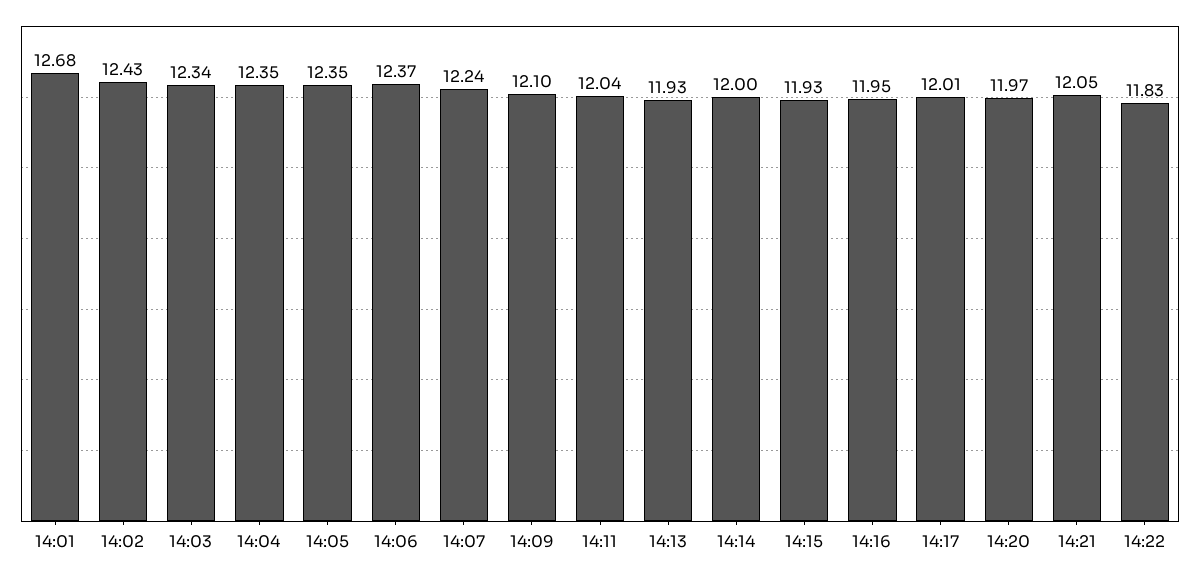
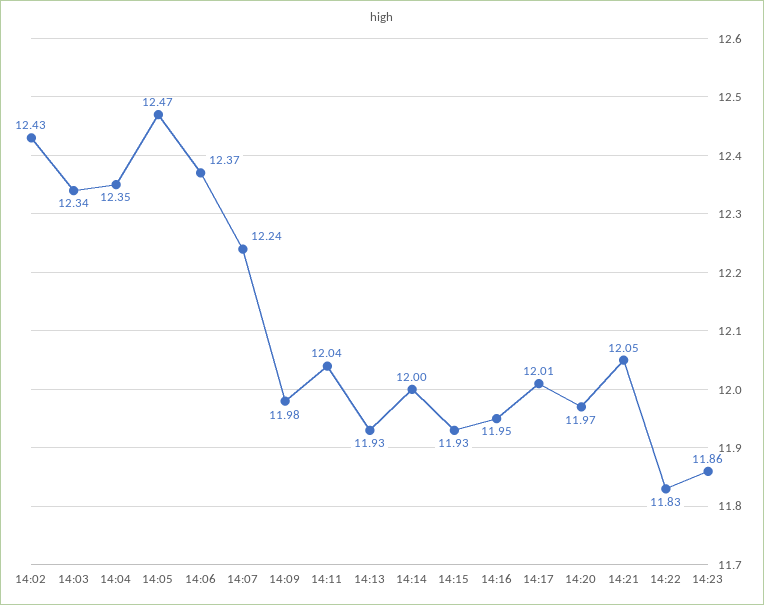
14:01: 12.68 -> none
14:05: 12.35 -> 12.47
14:09: 12.1 -> 11.98
14:23: none -> 11.86

